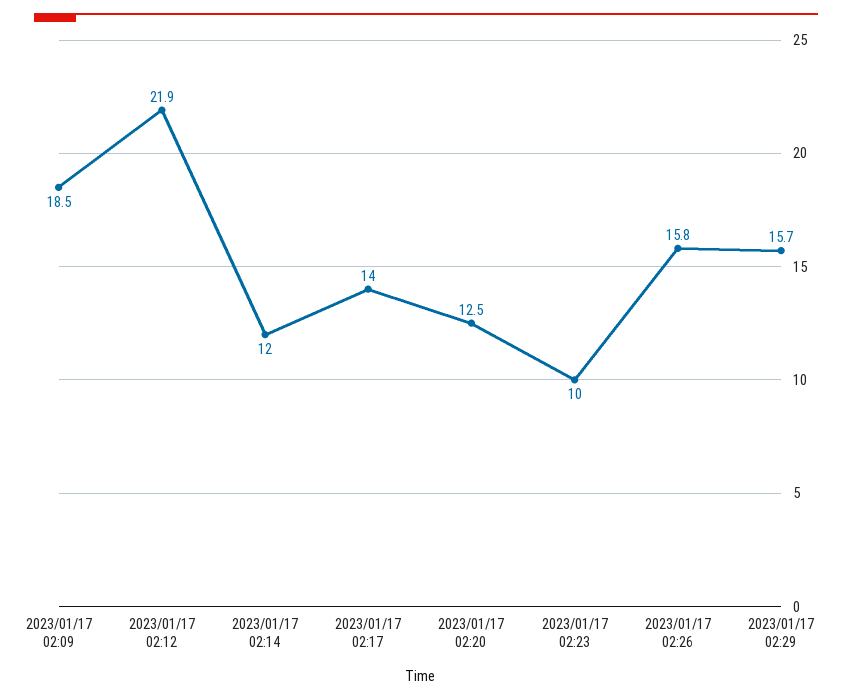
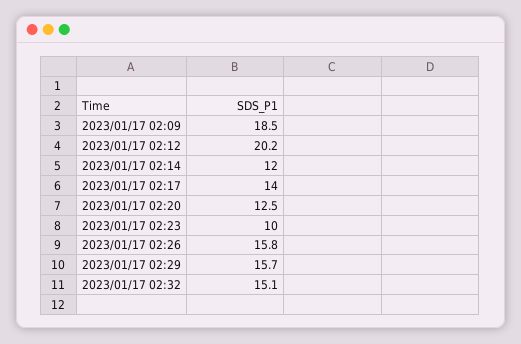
2023/01/17 02:12: 21.9 -> 20.2
2023/01/17 02:32: none -> 15.1

